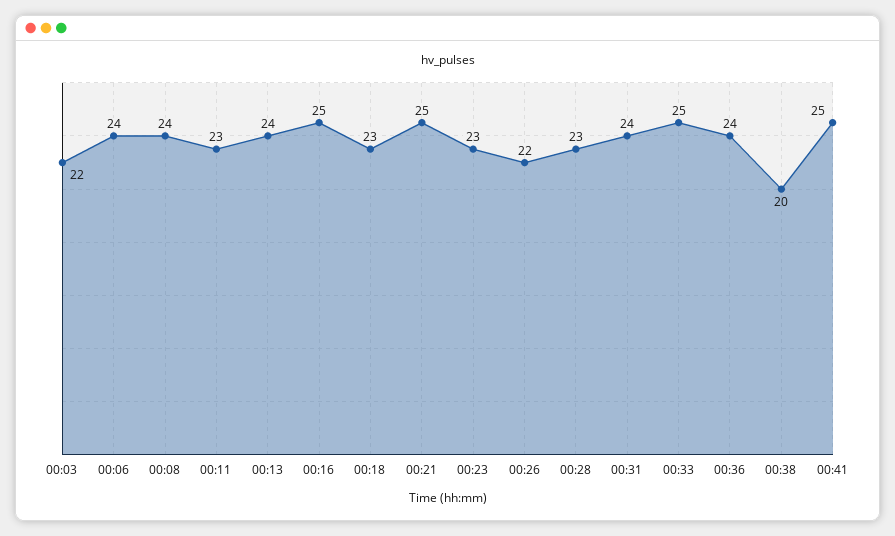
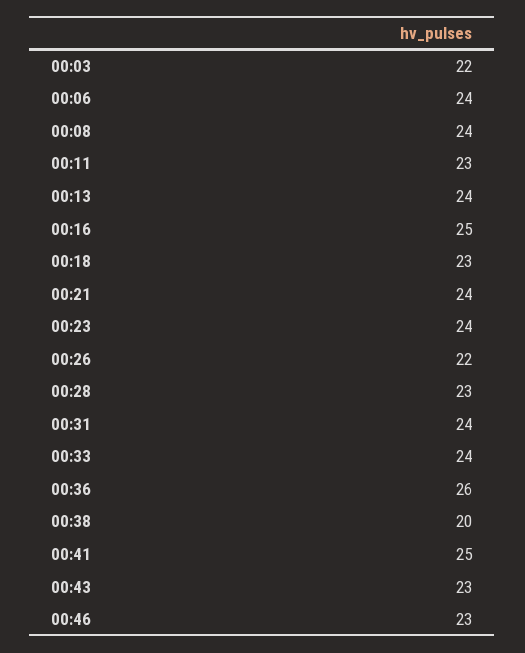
00:21: 25 -> 24
00:23: 23 -> 24
00:33: 25 -> 24
00:36: 24 -> 26
00:43: none -> 23
00:46: none -> 23

